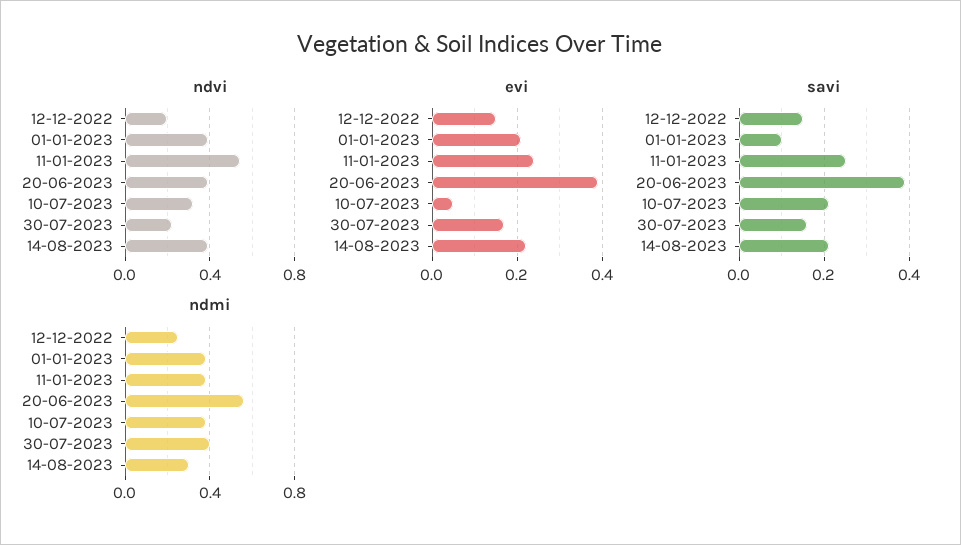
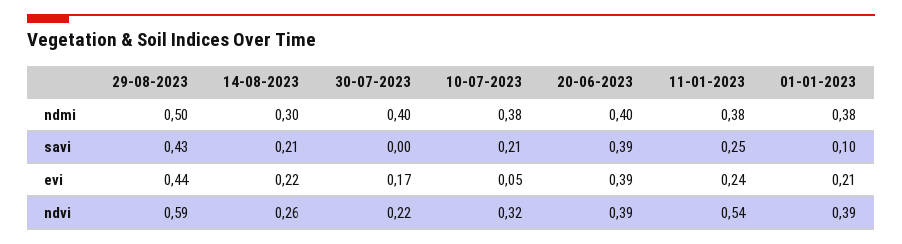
ndvi, 12-12-2022: 0.2 -> none
ndvi, 14-08-2023: 0.4 -> 0.26
evi, 12-12-2022: 0.15 -> none
savi, 12-12-2022: 0.15 -> none
savi, 30-07-2023: 0.15 -> 0
ndmi, 12-12-2022: 0.25 -> none
ndmi, 20-06-2023: 0.55 -> 0.4
ndmi, 29-08-2023: none -> 0.5
savi, 29-08-2023: none -> 0.43
evi, 29-08-2023: none -> 0.44
ndvi, 29-08-2023: none -> 0.59

